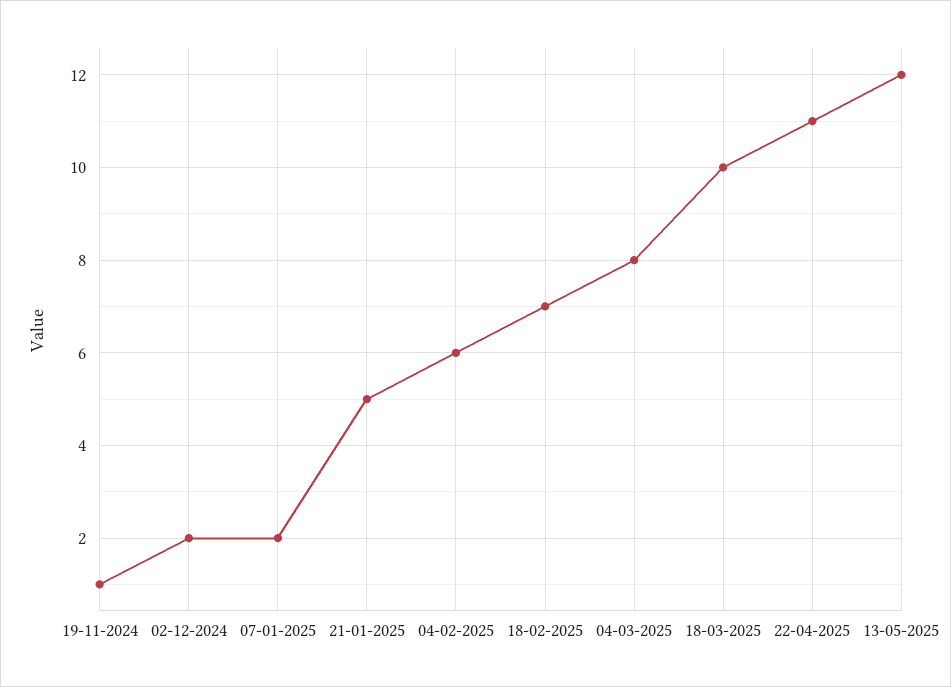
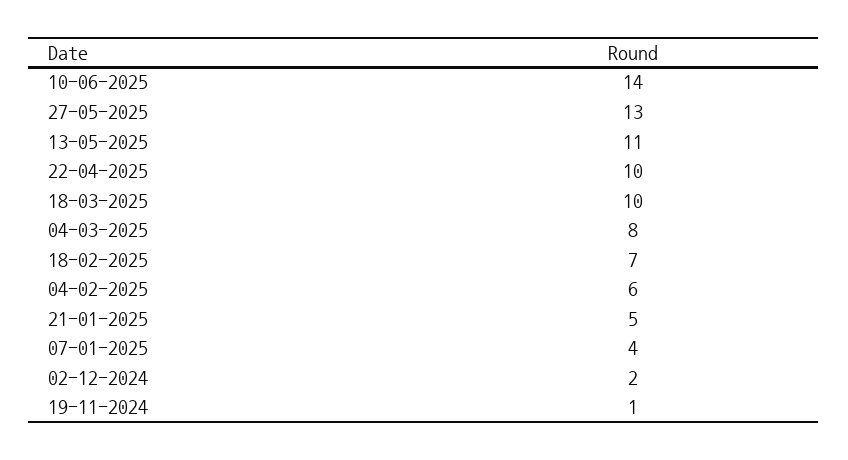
07-01-2025: 2 -> 4
22-04-2025: 11 -> 10
13-05-2025: 12 -> 11
10-06-2025: none -> 14
27-05-2025: none -> 13

